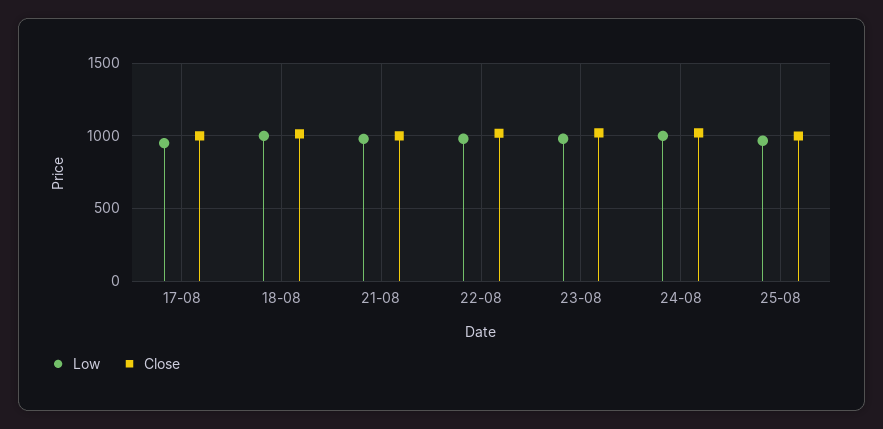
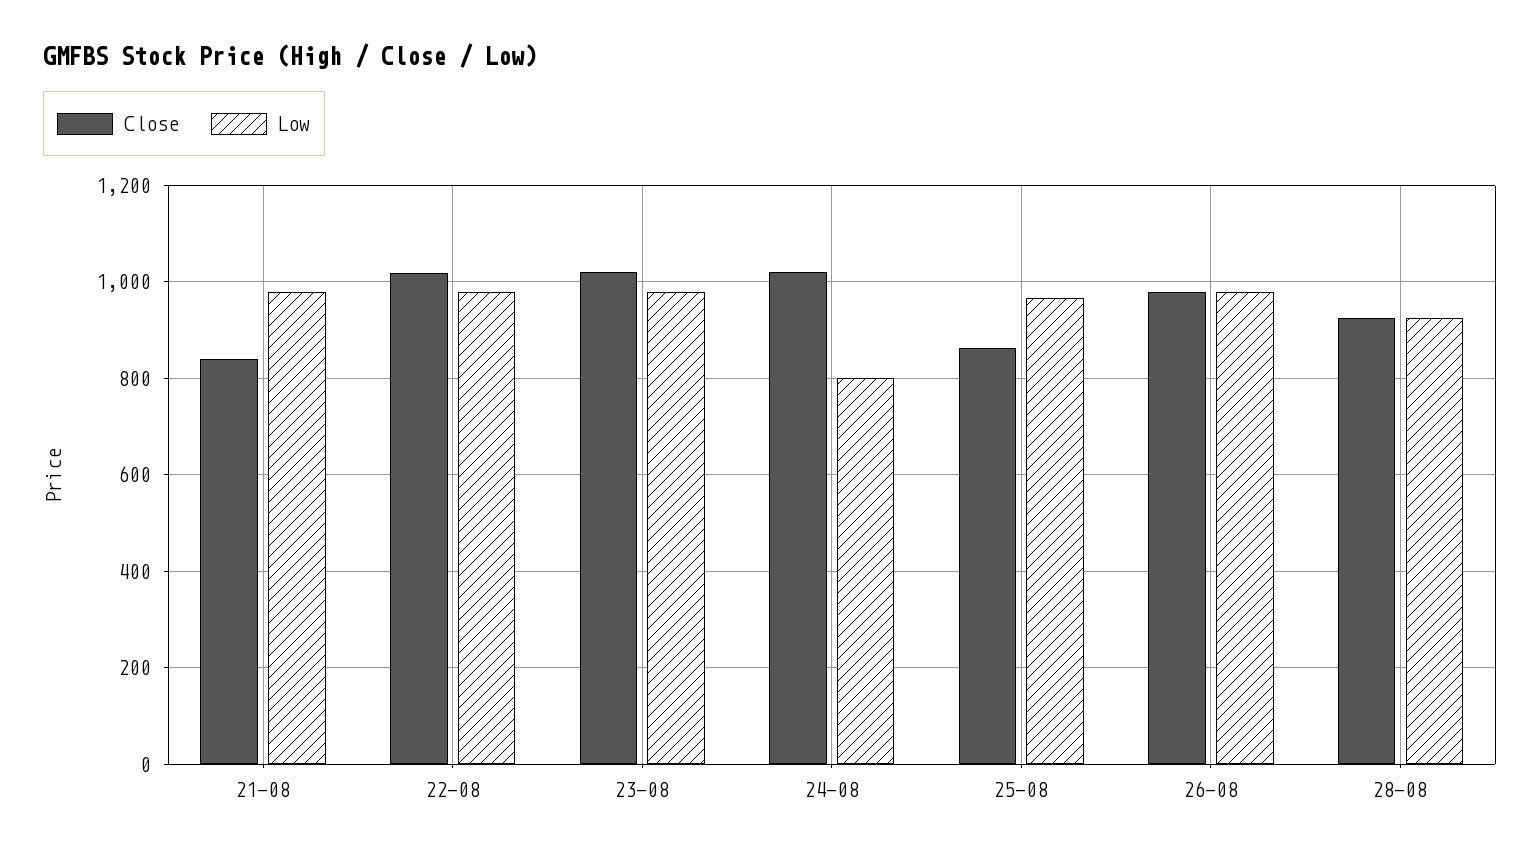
Low, 17-08: 950 -> none
Close, 17-08: 1000 -> none
Low, 18-08: 1000 -> none
Close, 18-08: 1000 -> none
Close, 21-08: 1000 -> 840
Low, 24-08: 1000 -> 800
Close, 25-08: 1000 -> 860
Close, 26-08: none -> 980
Low, 26-08: none -> 980
Close, 28-08: none -> 920
Low, 28-08: none -> 920

